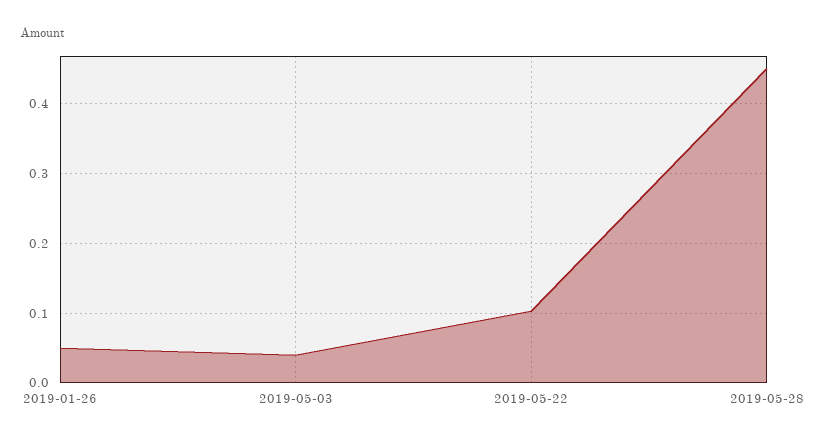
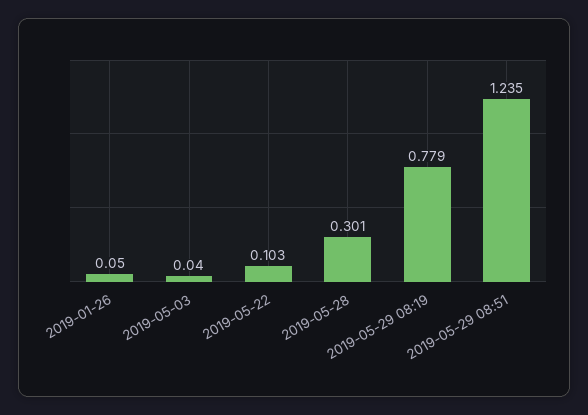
2019-05-28: 0.45 -> 0.301
2019-05-29 08:19: none -> 0.779
2019-05-29 08:51: none -> 1.235

